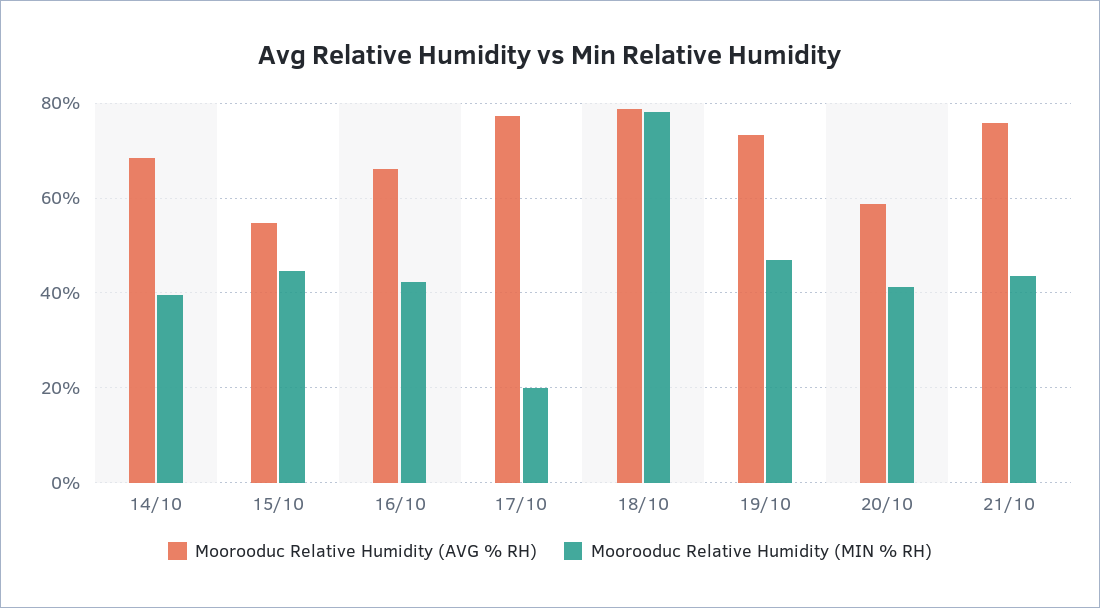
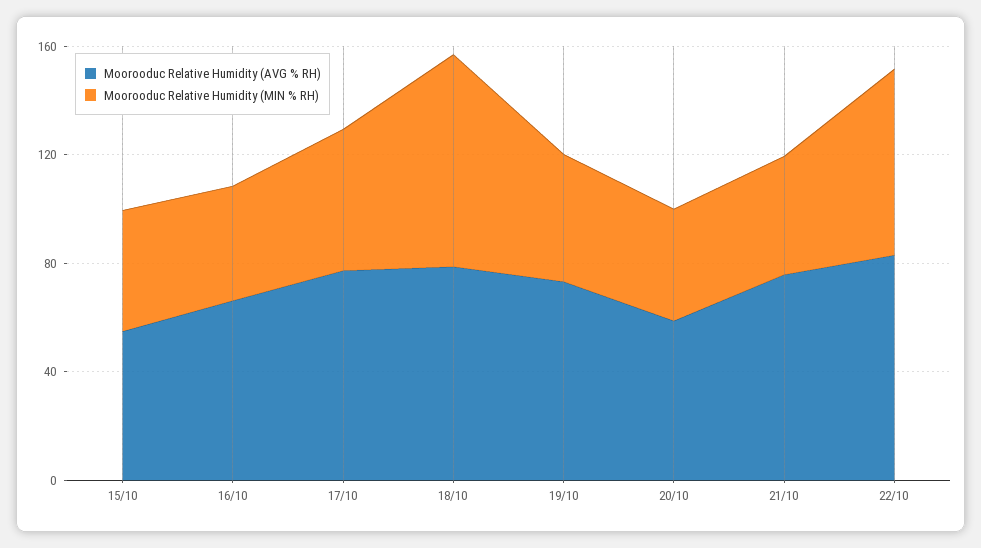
Moorooduc Relative Humidity (AVG % RH), 14/10: 68 -> none
Moorooduc Relative Humidity (MIN % RH), 14/10: 40 -> none
Moorooduc Relative Humidity (MIN % RH), 17/10: 20 -> 50
Moorooduc Relative Humidity (AVG % RH), 22/10: none -> 80
Moorooduc Relative Humidity (MIN % RH), 22/10: none -> 70

